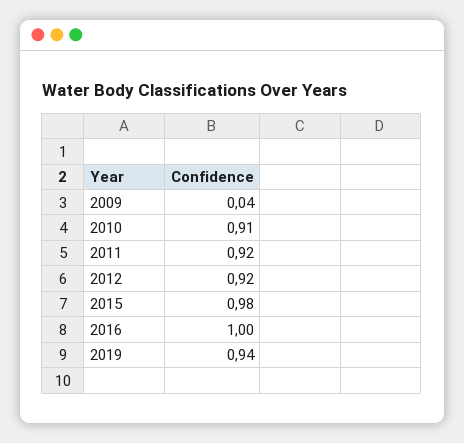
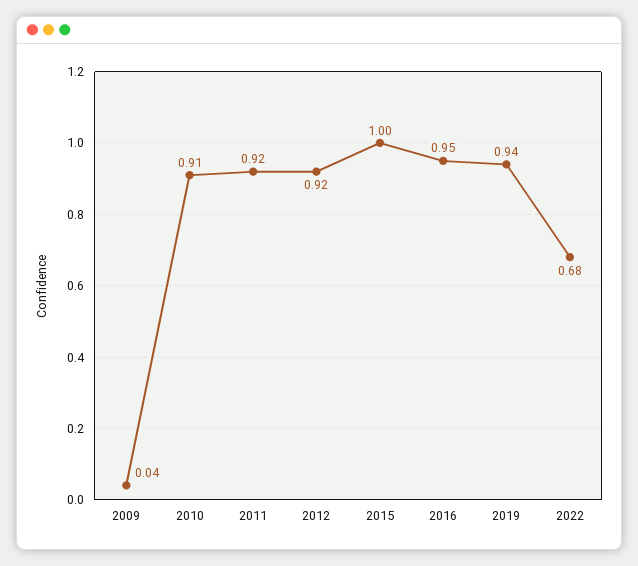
2015: 0.98 -> 1
2016: 1 -> 0.95
2022: none -> 0.68

